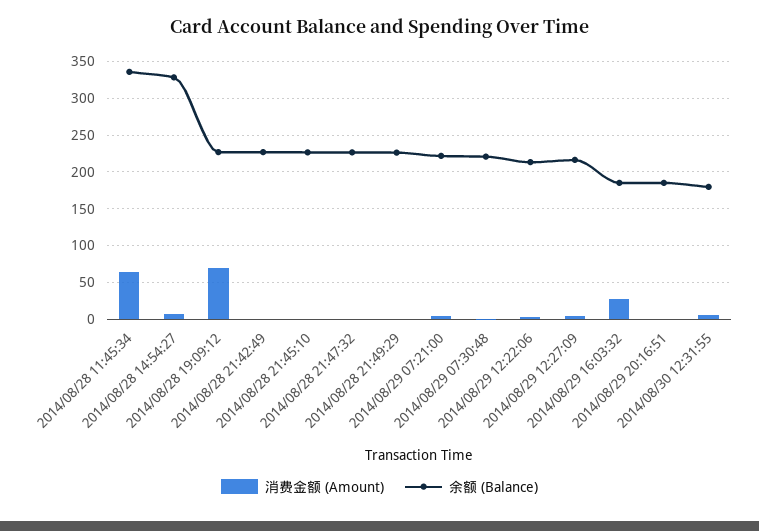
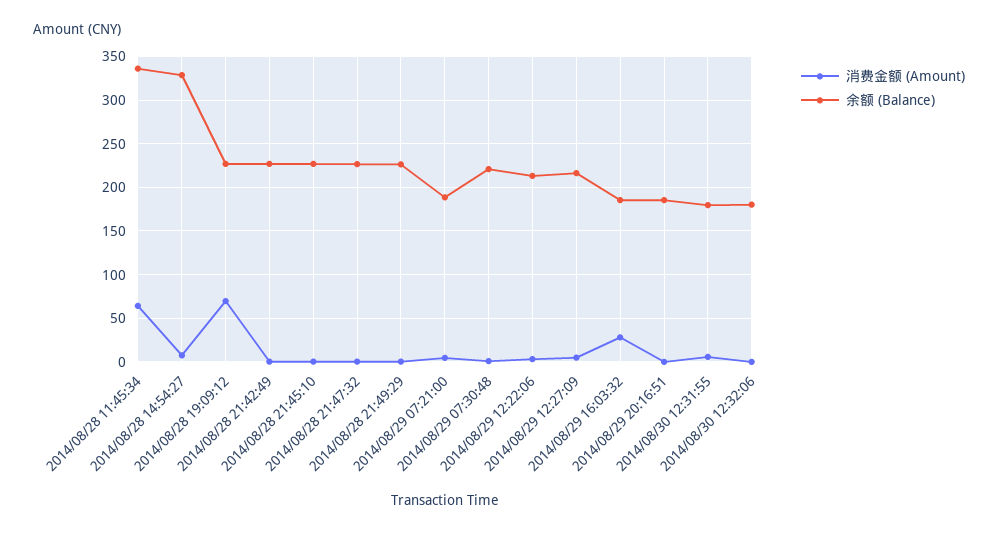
余额 (Balance), 2014/08/29 07:21:00: 220 -> 190
消费金额 (Amount), 2014/08/30 12:32:06: none -> 0
余额 (Balance), 2014/08/30 12:32:06: none -> 180

